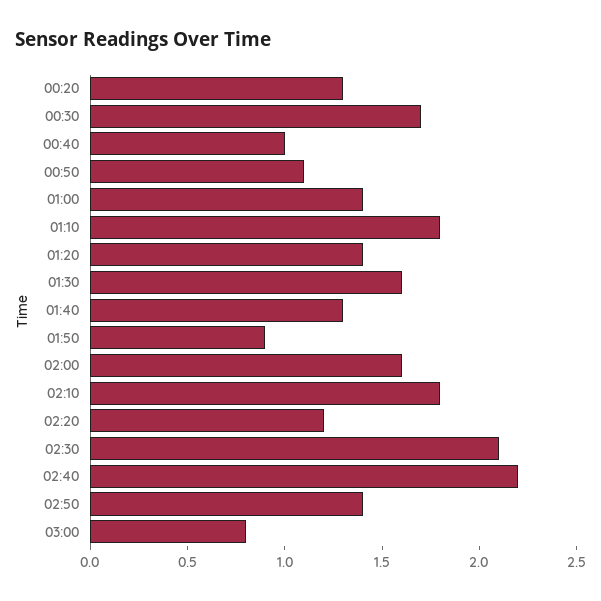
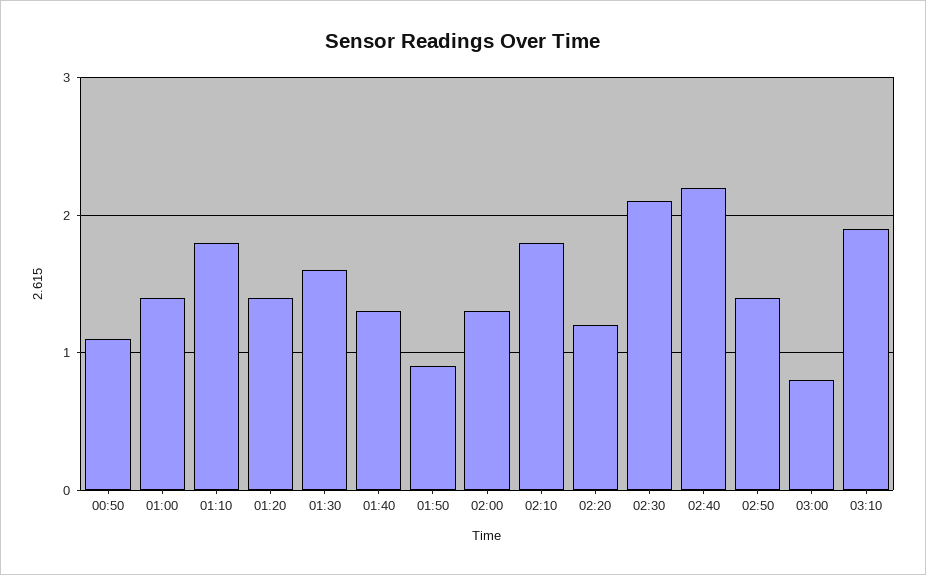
00:20: 1.3 -> none
00:30: 1.7 -> none
00:40: 1 -> none
02:00: 1.6 -> 1.3
03:10: none -> 1.9

